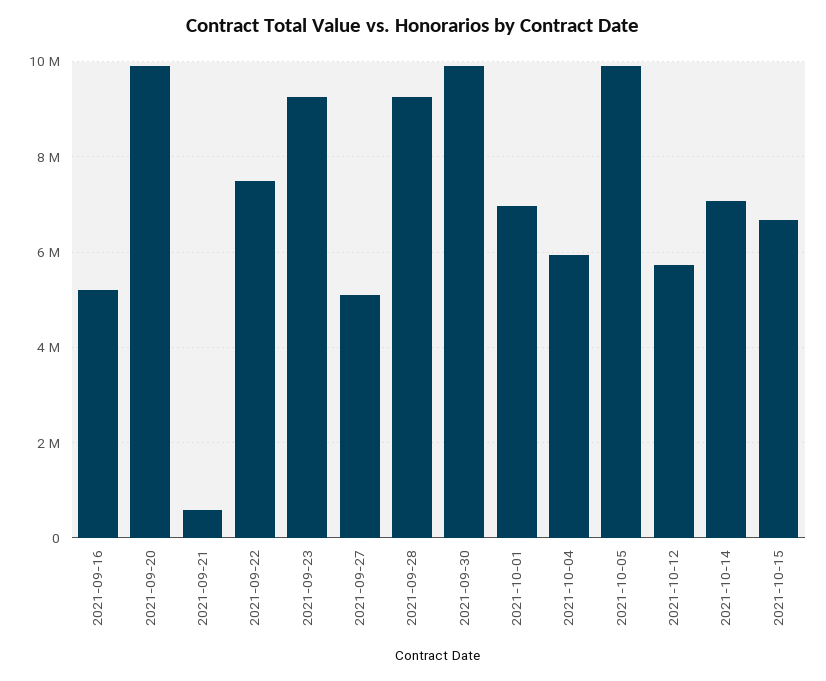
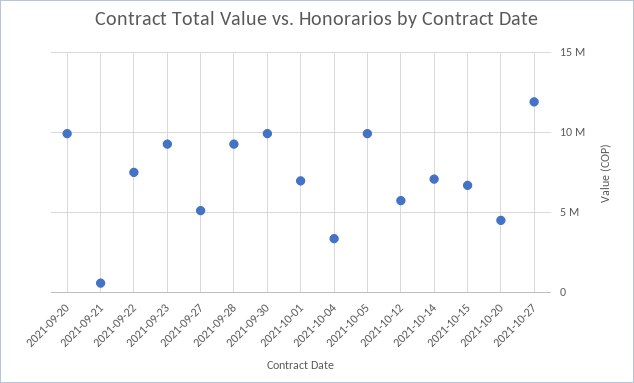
2021-09-16: 5200000 -> none
2021-10-04: 6000000 -> 3500000
2021-10-20: none -> 4500000
2021-10-27: none -> 12000000

